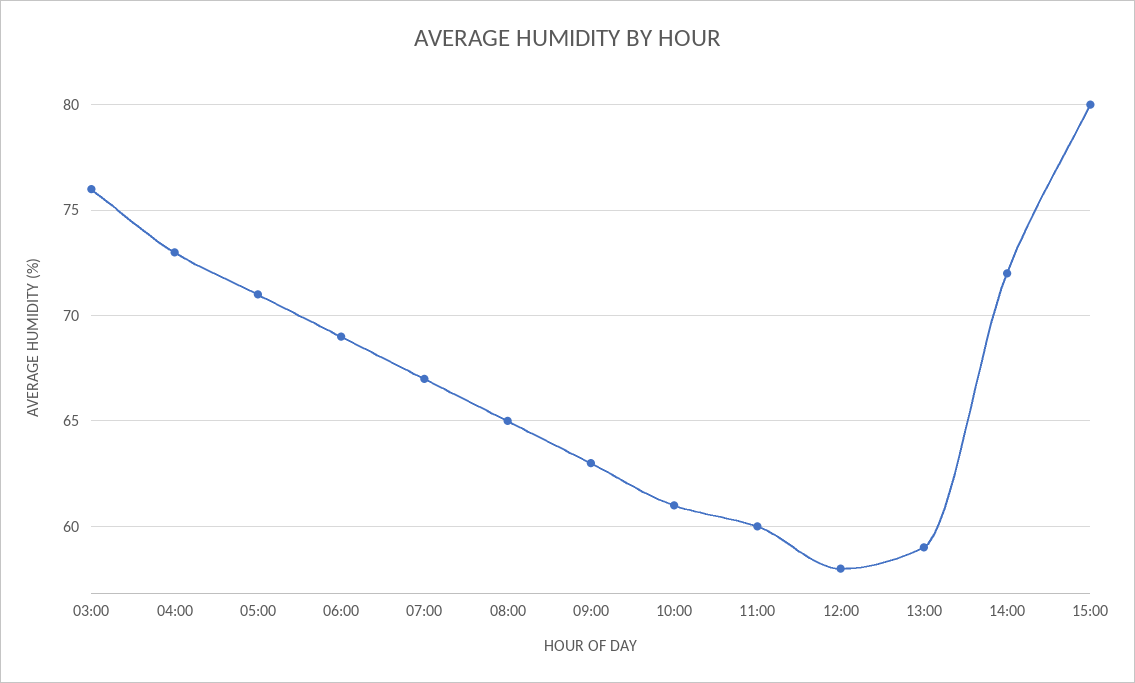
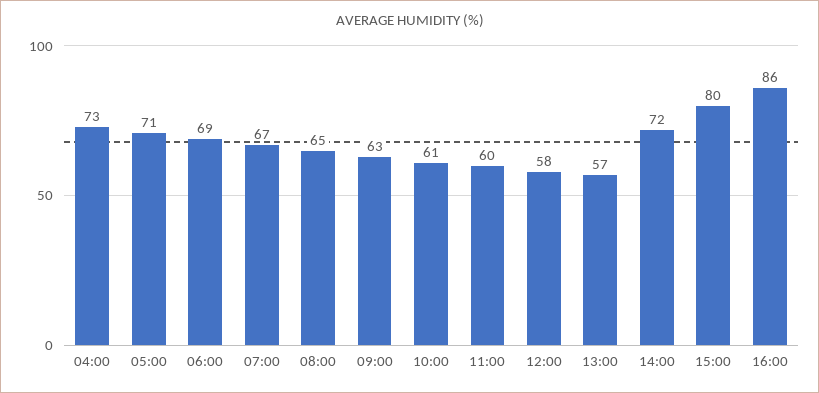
03:00: 76 -> none
13:00: 59 -> 57
16:00: none -> 86

